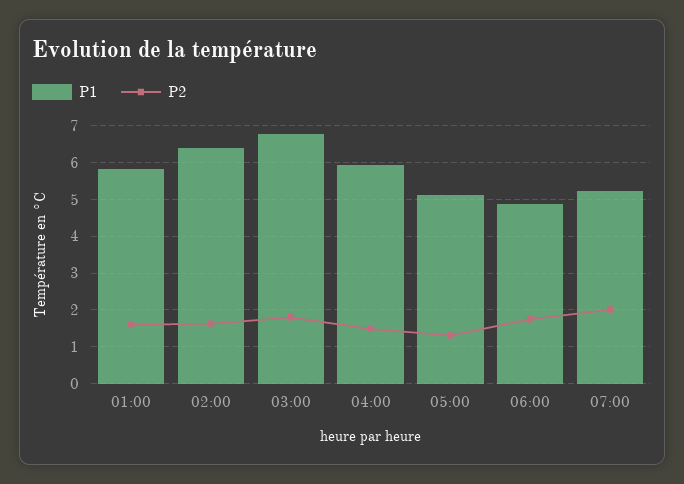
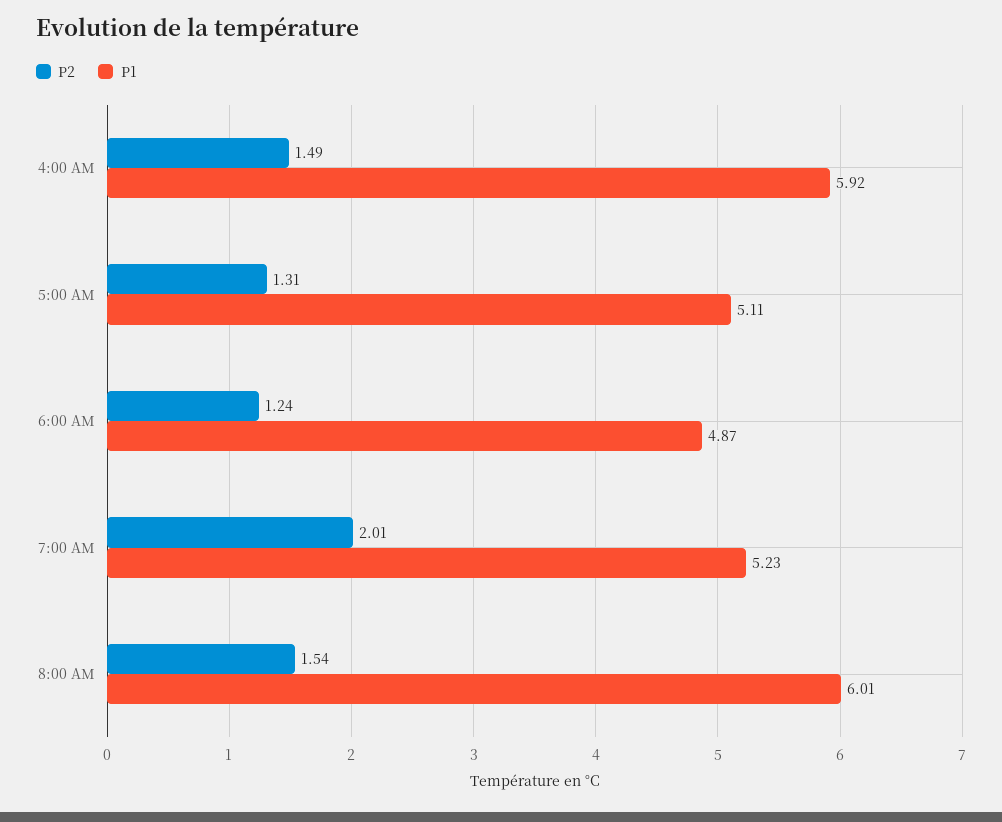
P1, 01:00: 5.8 -> none
P2, 01:00: 1.6 -> none
P1, 02:00: 6.4 -> none
P2, 02:00: 1.6 -> none
P1, 03:00: 6.8 -> none
P2, 03:00: 1.8 -> none
P2, 06:00: 1.8 -> 1.24
P2, 8:00 AM: none -> 1.54
P1, 8:00 AM: none -> 6.01

